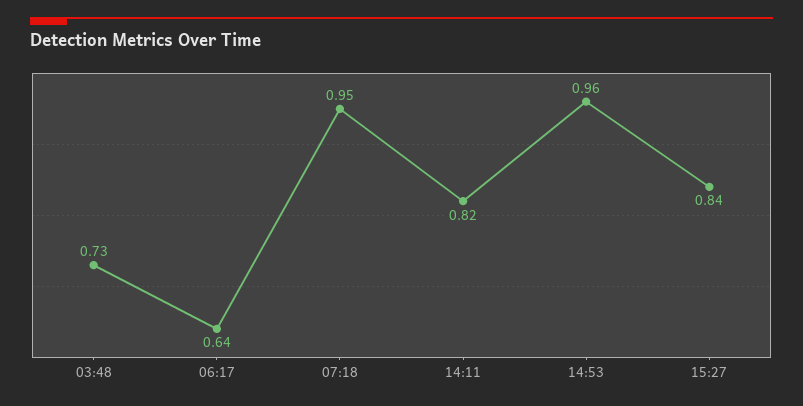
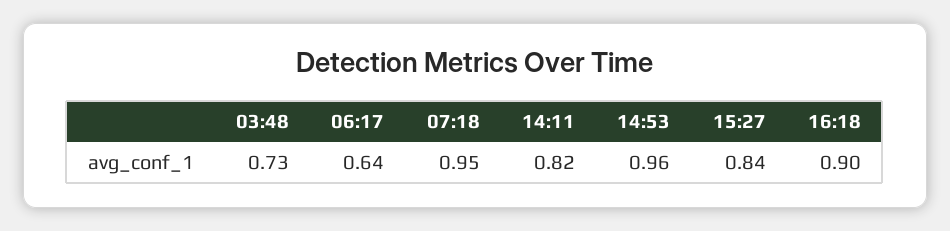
16:18: none -> 0.9

